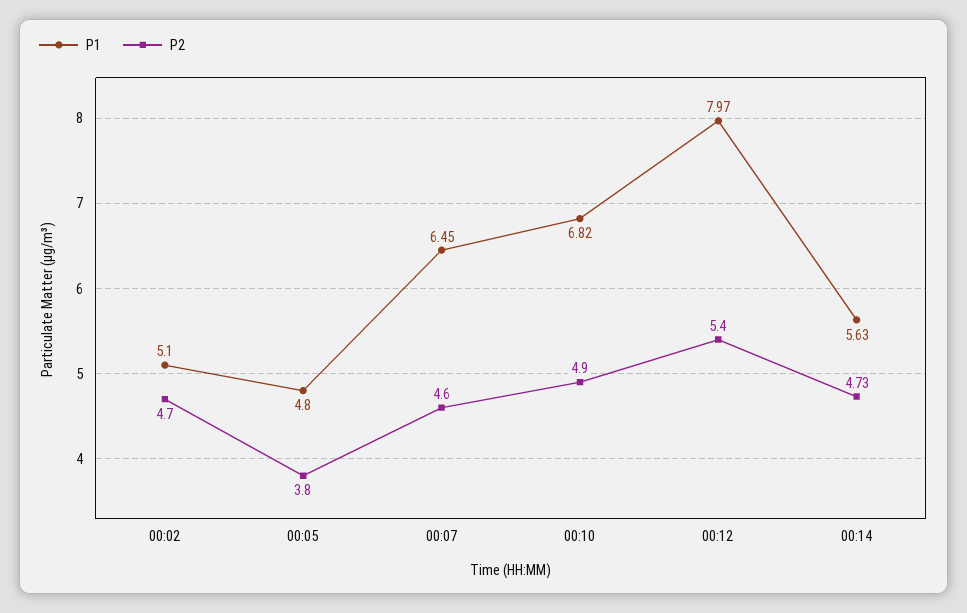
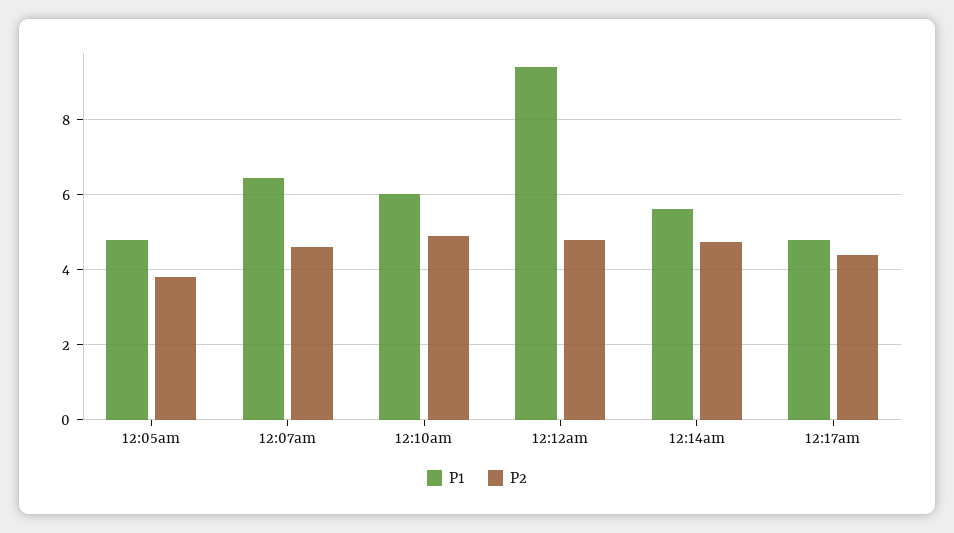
P1, 00:02: 5.1 -> none
P2, 00:02: 4.7 -> none
P1, 00:10: 6.82 -> 6
P1, 00:12: 7.97 -> 9.4
P2, 00:12: 5.4 -> 4.8
P1, 12:17am: none -> 4.8
P2, 12:17am: none -> 4.4

